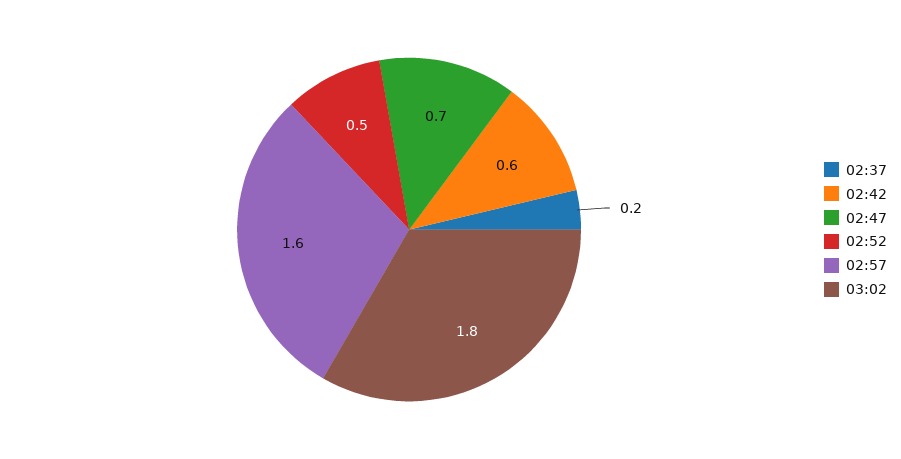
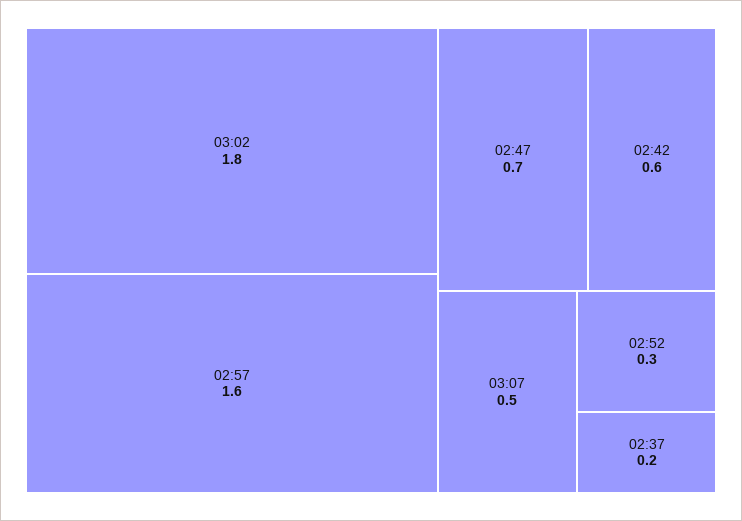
02:52: 0.5 -> 0.3
03:07: none -> 0.5

